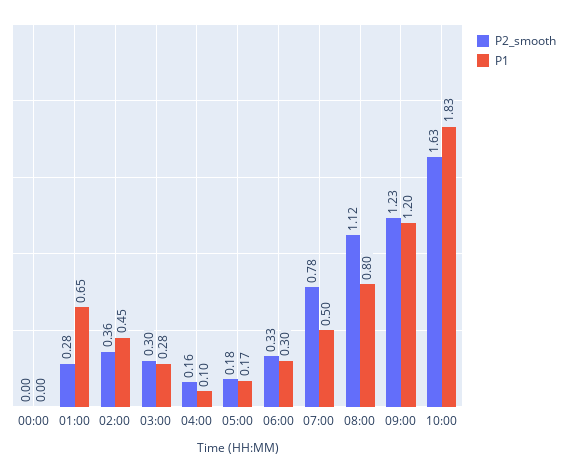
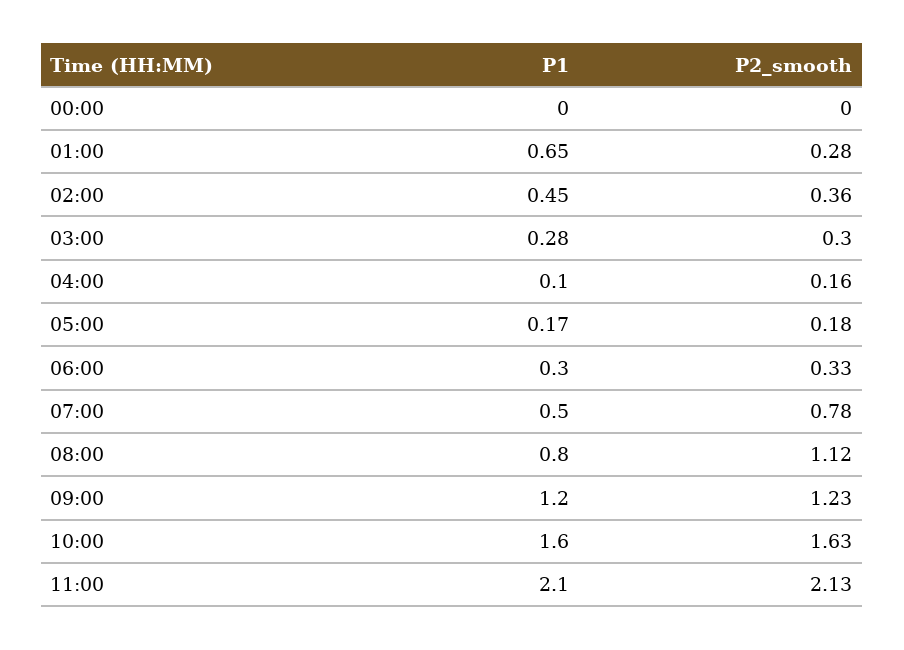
P1, 10:00: 1.83 -> 1.6
P1, 11:00: none -> 2.1
P2_smooth, 11:00: none -> 2.13

